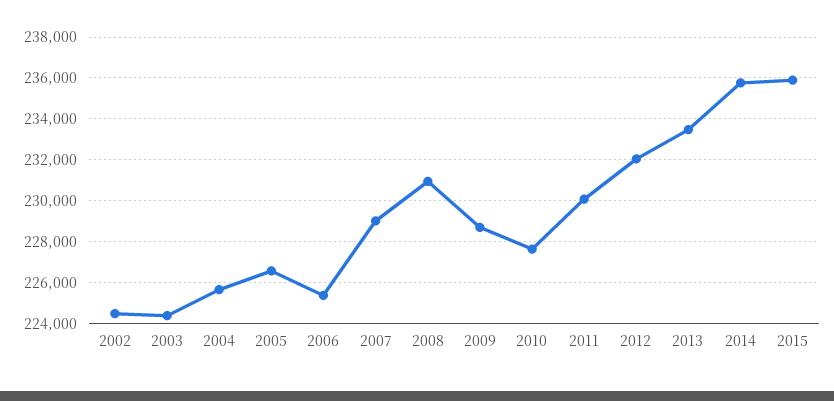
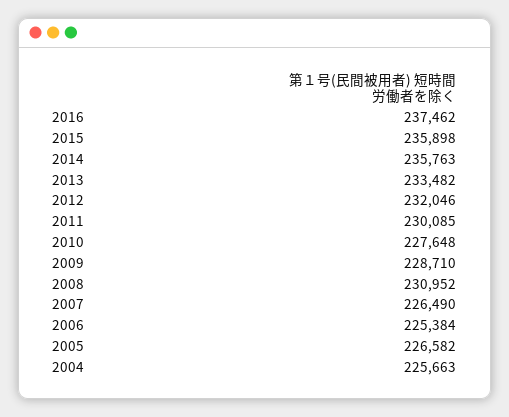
2002: 224500 -> none
2003: 224500 -> none
2007: 229000 -> 226490
2016: none -> 237462

